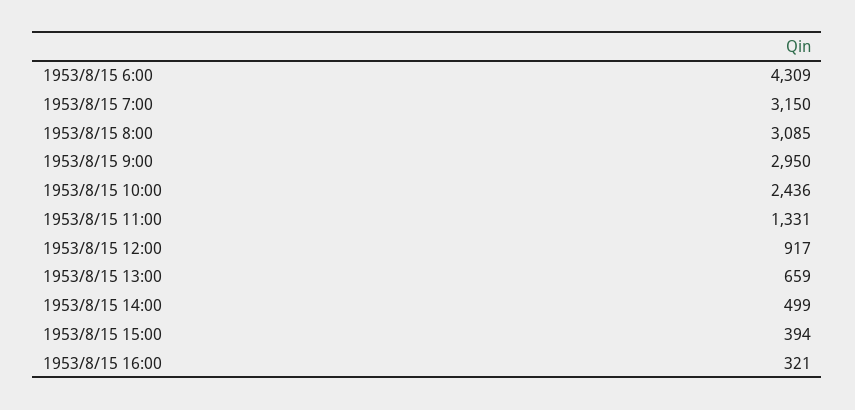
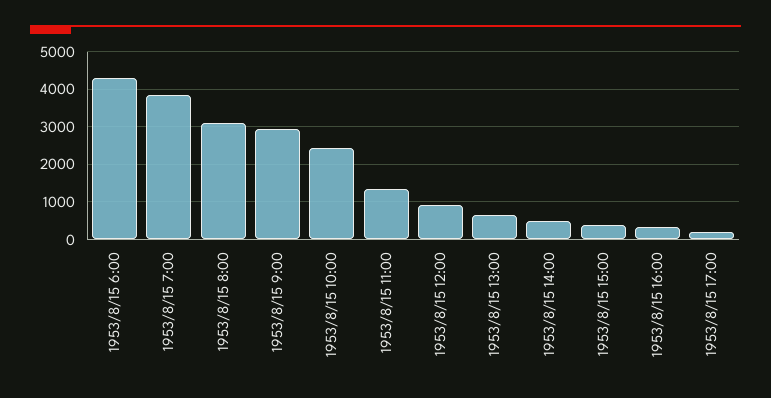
1953/8/15 7:00: 3150 -> 3800
1953/8/15 17:00: none -> 200

